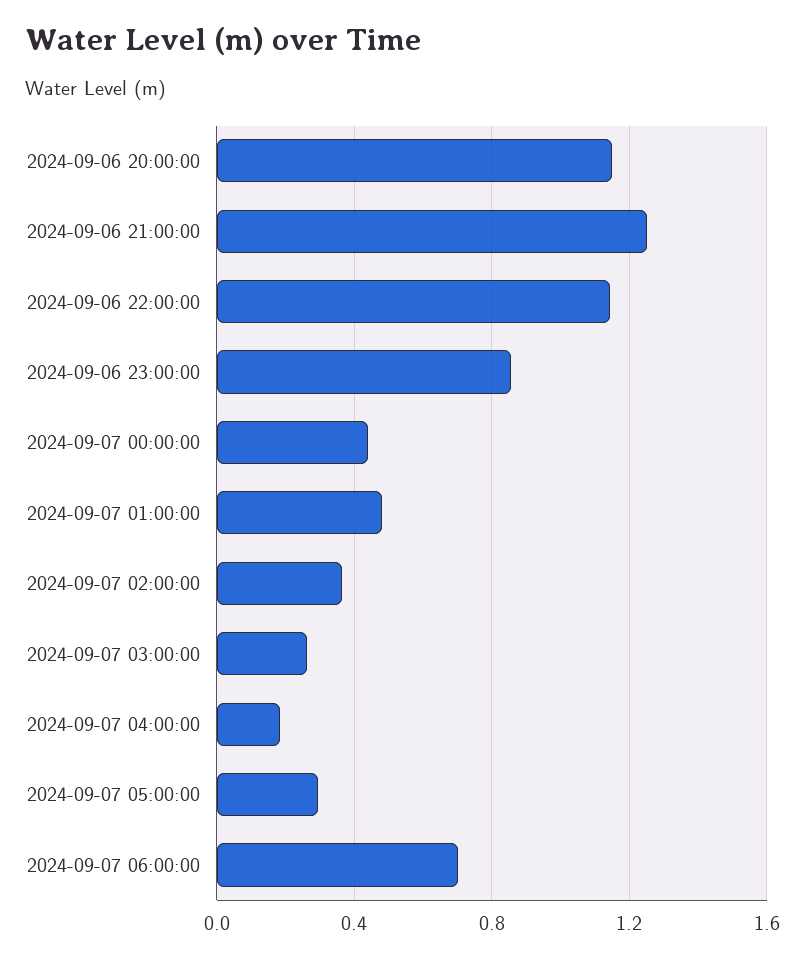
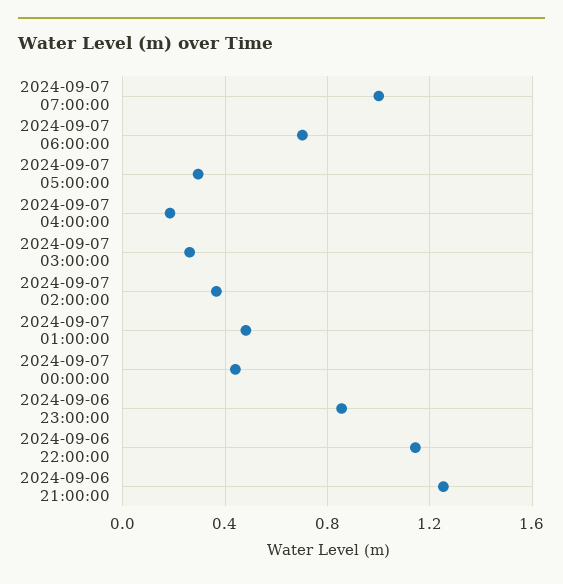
2024-09-06 20:00:00: 1.15 -> none
2024-09-07 07:00:00: none -> 1

